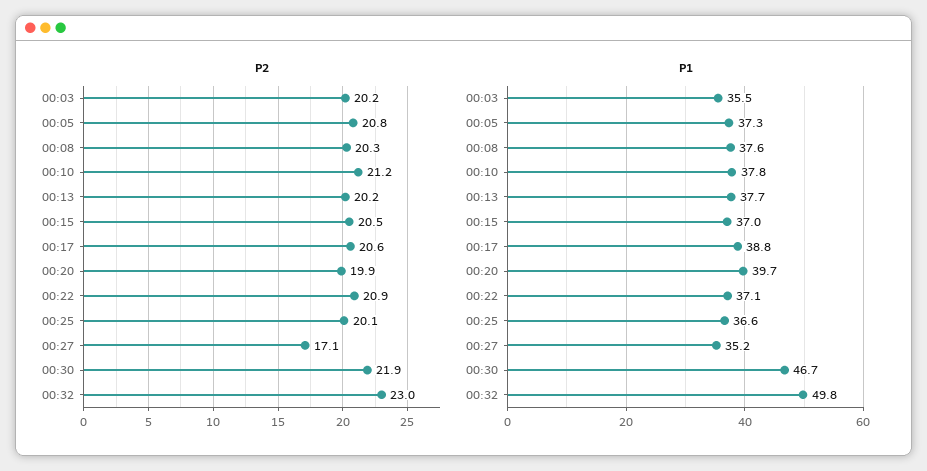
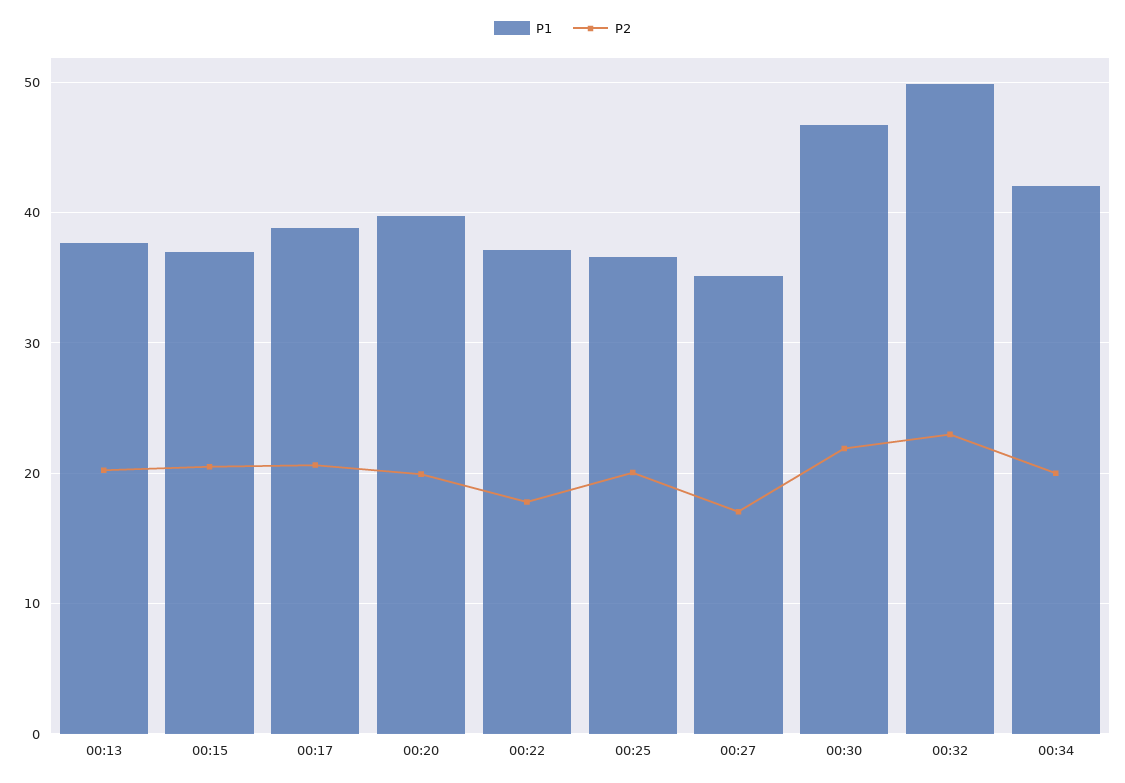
P2, 00:03: 20.2 -> none
P2, 00:05: 20.8 -> none
P2, 00:08: 20.3 -> none
P2, 00:10: 21.2 -> none
P2, 00:22: 20.9 -> 18
P1, 00:03: 35.5 -> none
P1, 00:05: 37.3 -> none
P1, 00:08: 37.6 -> none
P1, 00:10: 37.8 -> none
P1, 00:34: none -> 42
P2, 00:34: none -> 20

